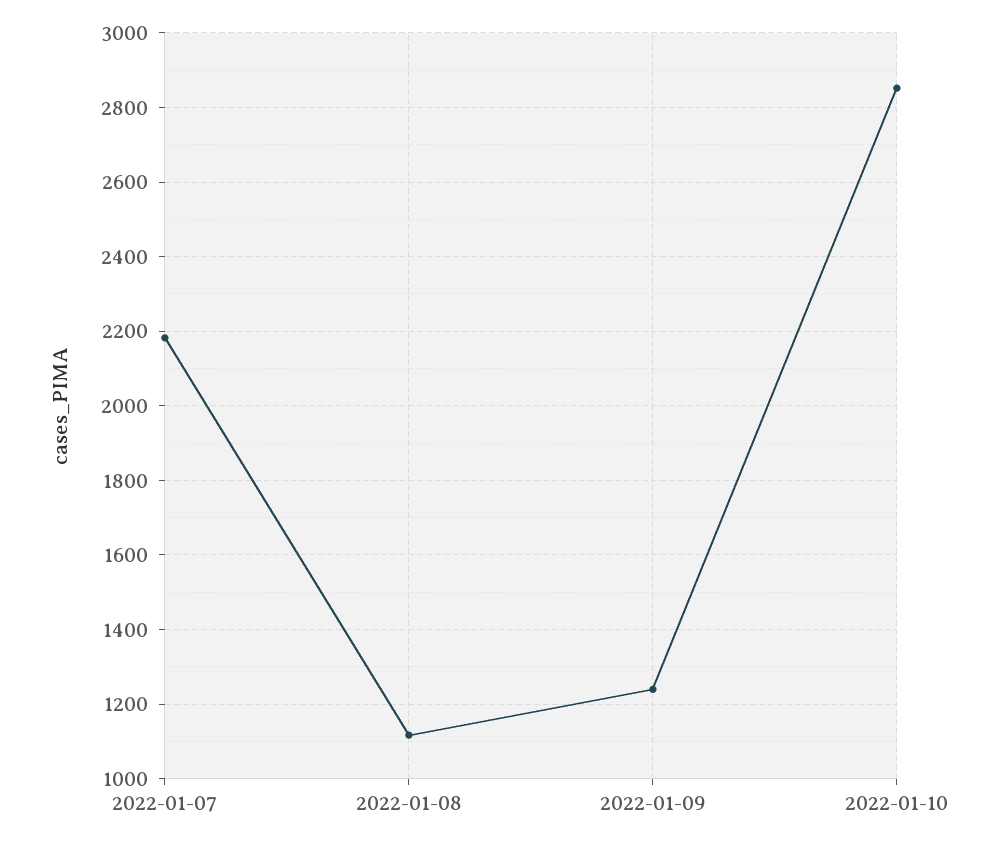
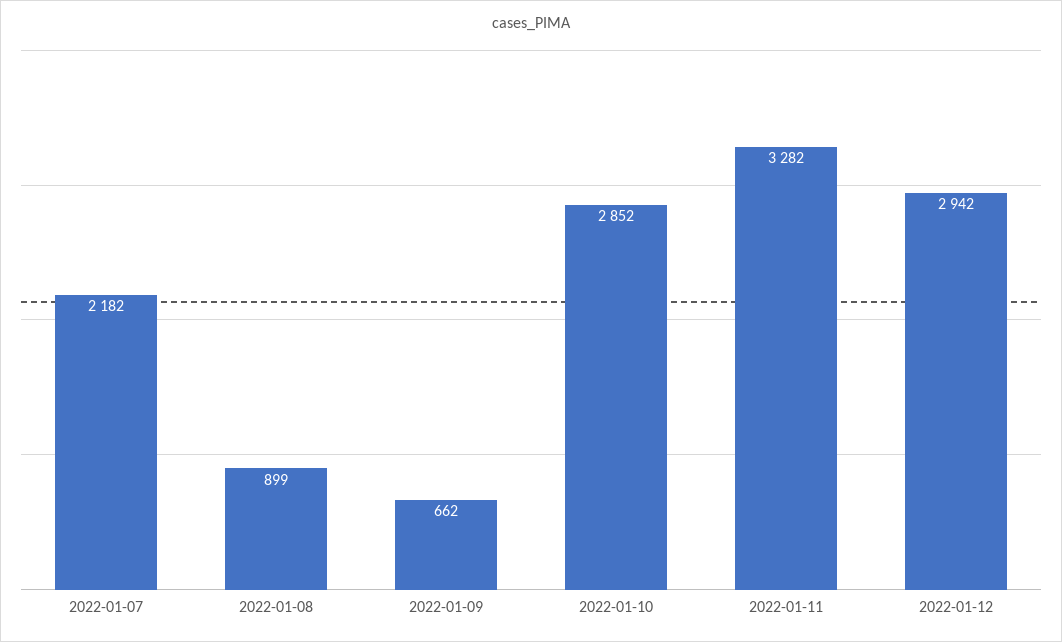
2022-01-08: 1120 -> 899
2022-01-09: 1240 -> 662
2022-01-11: none -> 3282
2022-01-12: none -> 2942

